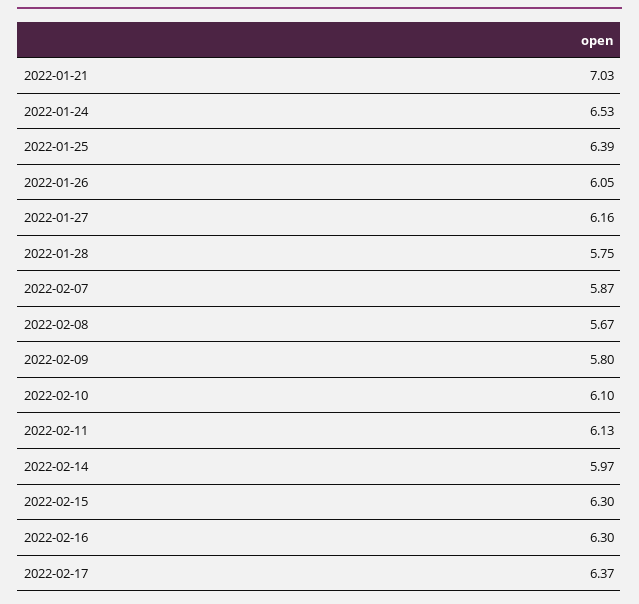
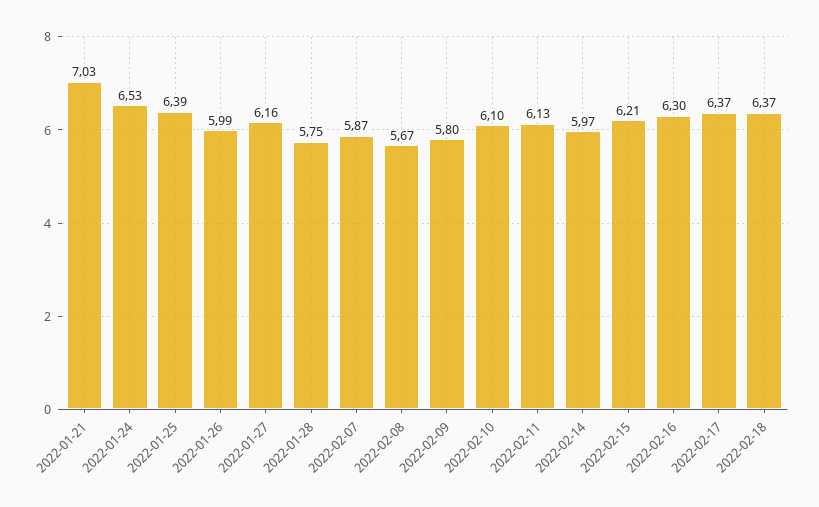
2022-01-26: 6.05 -> 5.99
2022-02-15: 6.3 -> 6.21
2022-02-18: none -> 6.37

